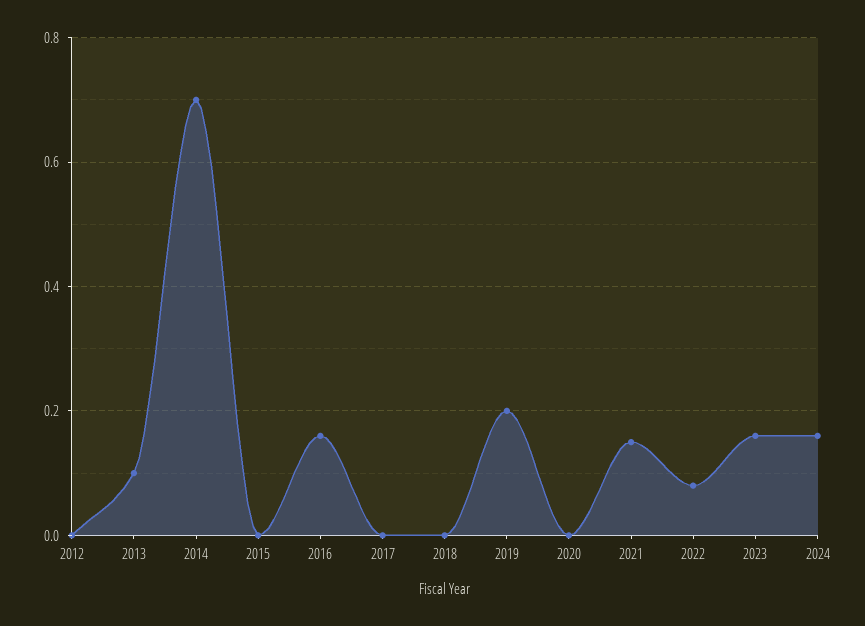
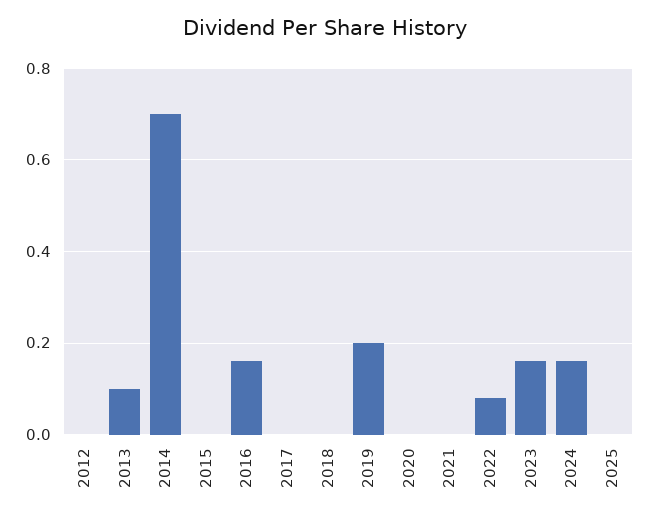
2021: 0.15 -> 0
2025: none -> 0

